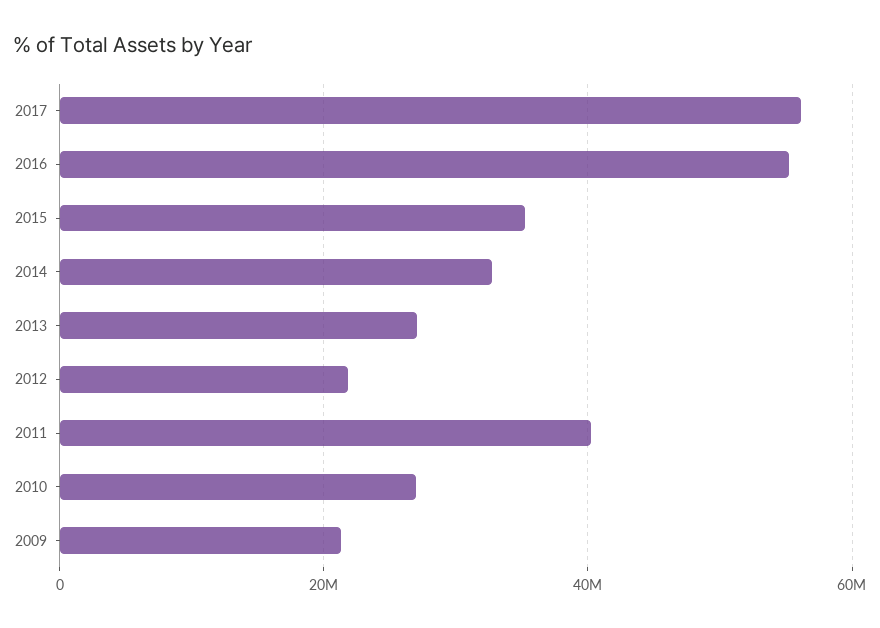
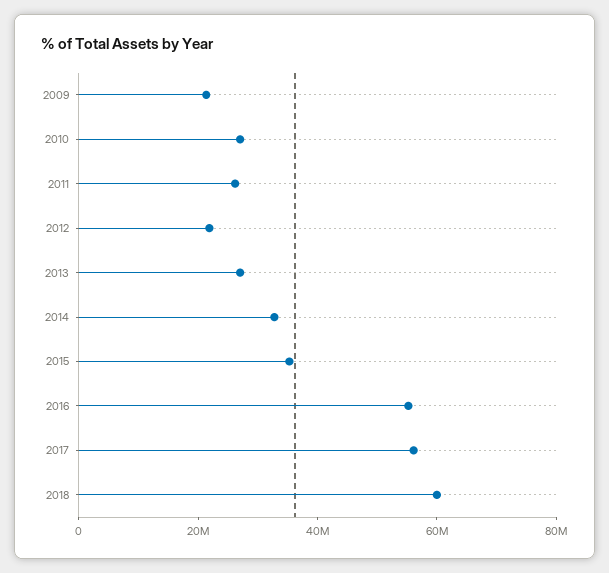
2011: 40000000 -> 25000000
2018: none -> 60000000

